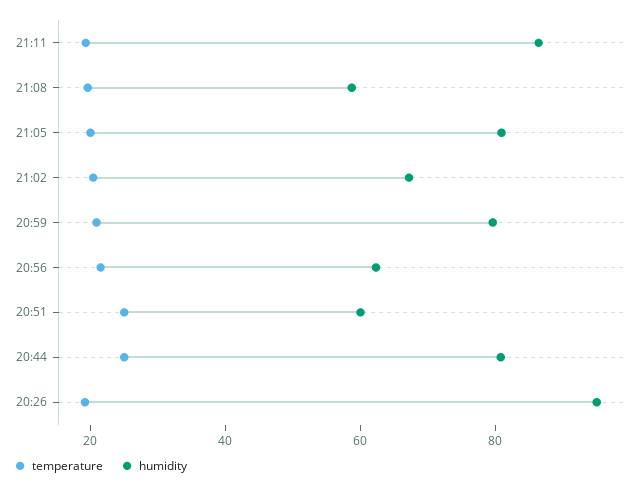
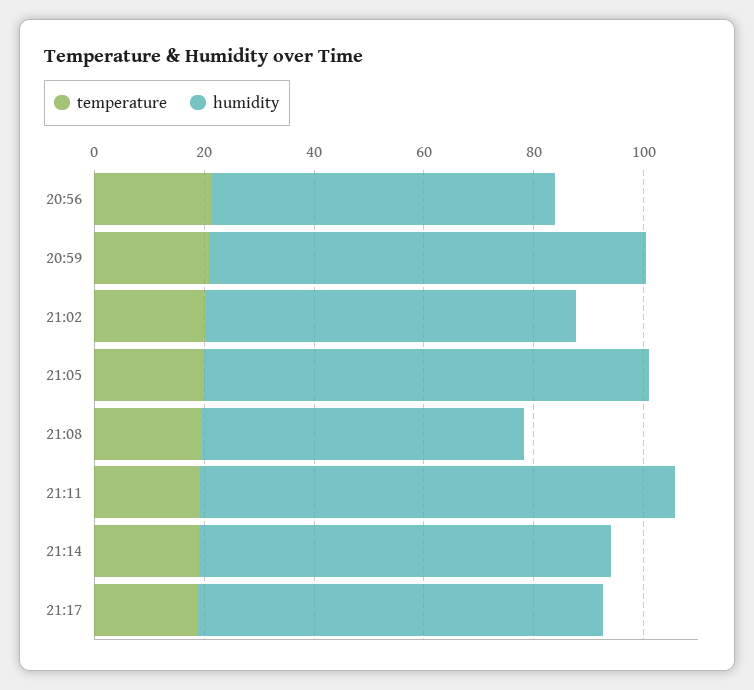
temperature, 20:51: 25 -> none
humidity, 20:51: 60 -> none
temperature, 20:44: 25 -> none
humidity, 20:44: 80 -> none
temperature, 20:26: 20 -> none
humidity, 20:26: 95 -> none
temperature, 21:14: none -> 20
humidity, 21:14: none -> 75
temperature, 21:17: none -> 20
humidity, 21:17: none -> 75

